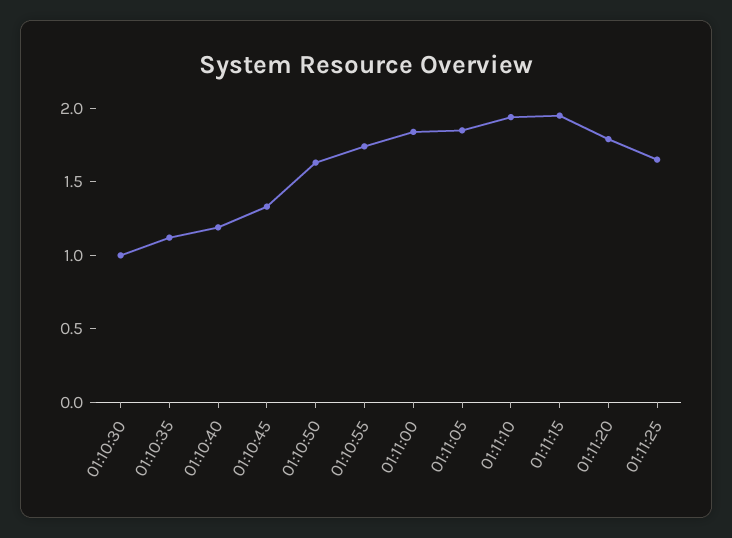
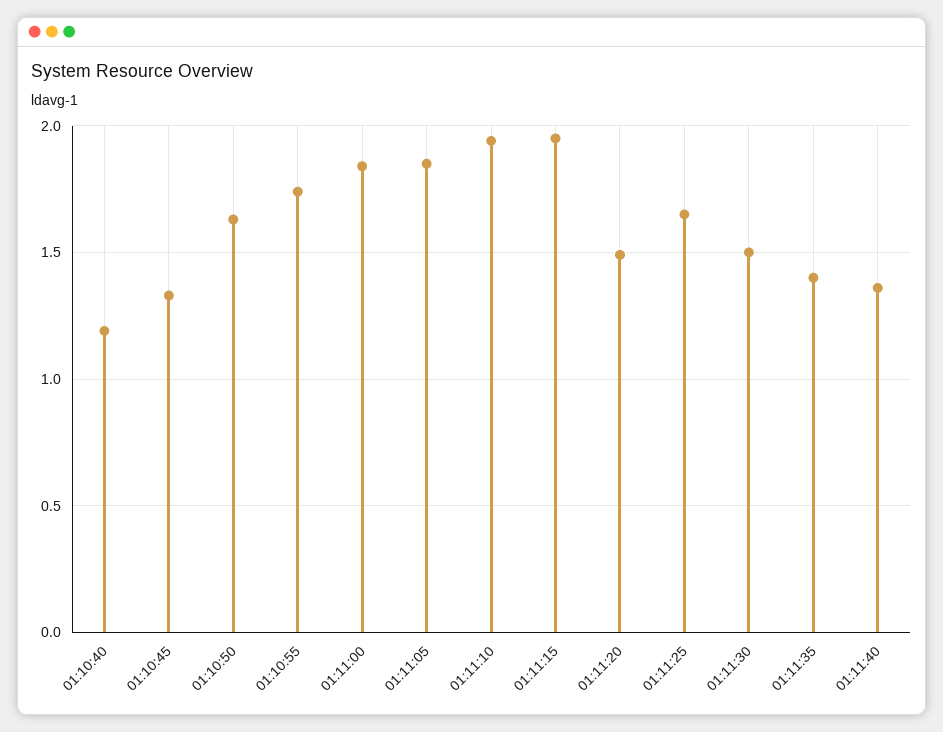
01:10:30: 1 -> none
01:10:35: 1.1 -> none
01:11:20: 1.8 -> 1.5
01:11:30: none -> 1.5
01:11:35: none -> 1.4
01:11:40: none -> 1.35

